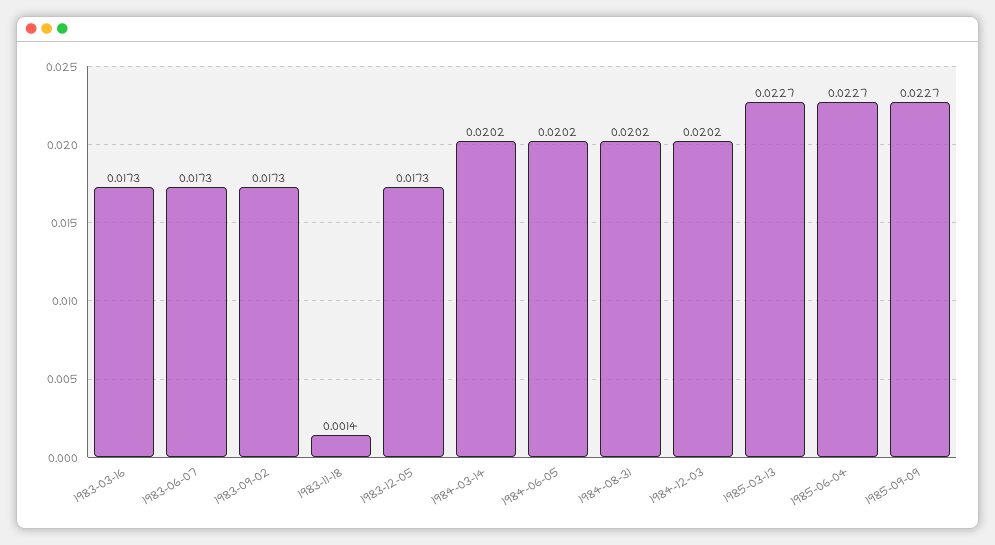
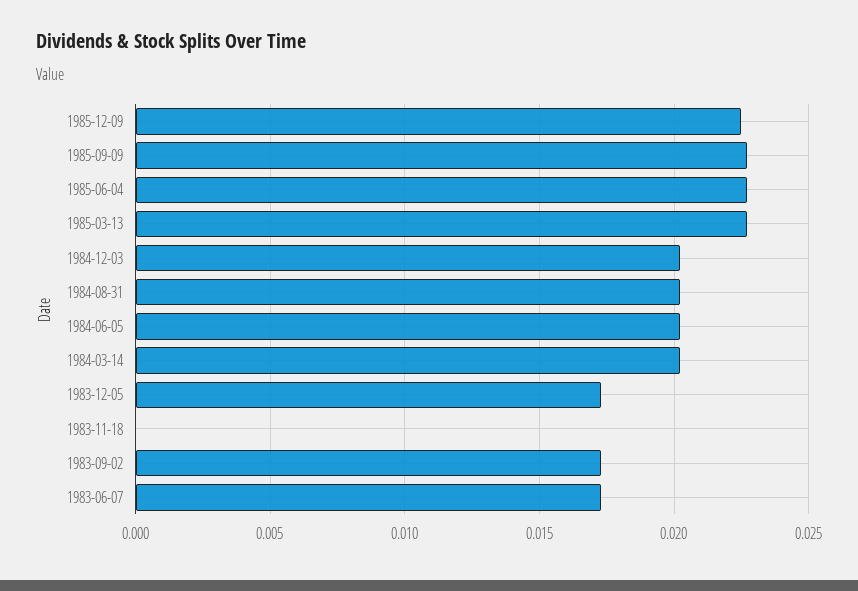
1983-03-16: 0.0173 -> none
1983-11-18: 0.0014 -> 0
1985-12-09: none -> 0.0225

